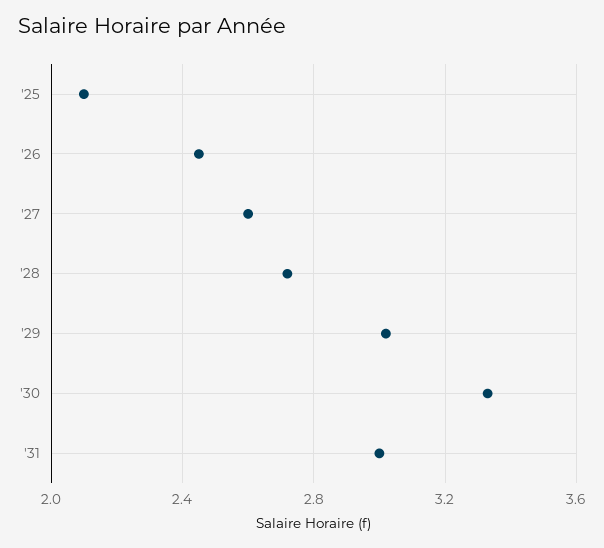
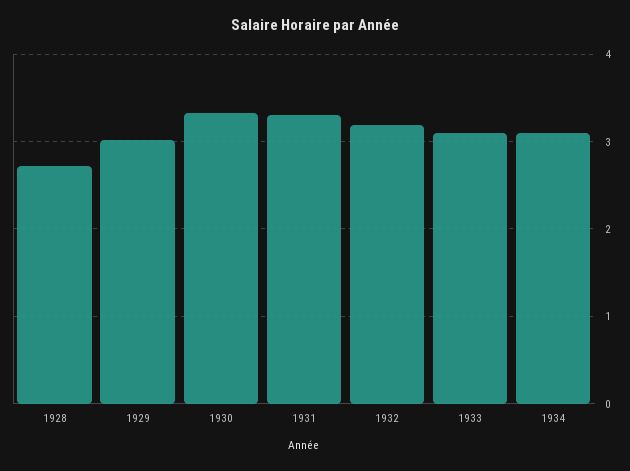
'25: 2.1 -> none
'26: 2.45 -> none
'27: 2.6 -> none
'31: 3 -> 3.3
1932: none -> 3.2
1933: none -> 3.1
1934: none -> 3.1

